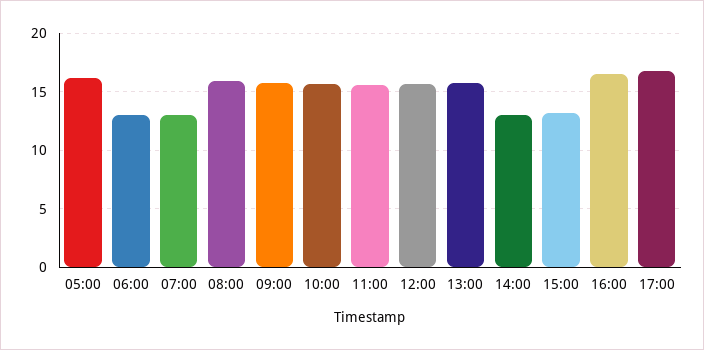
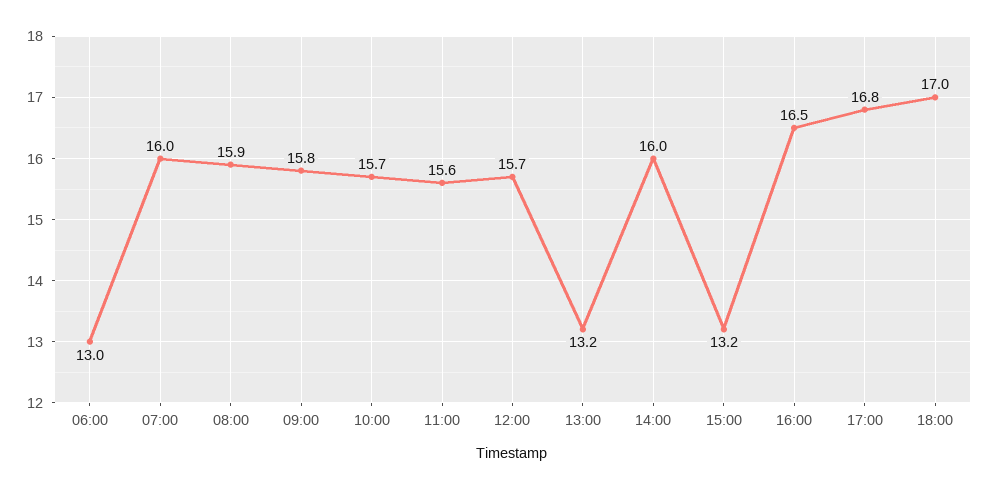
05:00: 16 -> none
07:00: 13 -> 16
13:00: 16 -> 13.2
14:00: 13 -> 16
18:00: none -> 17

